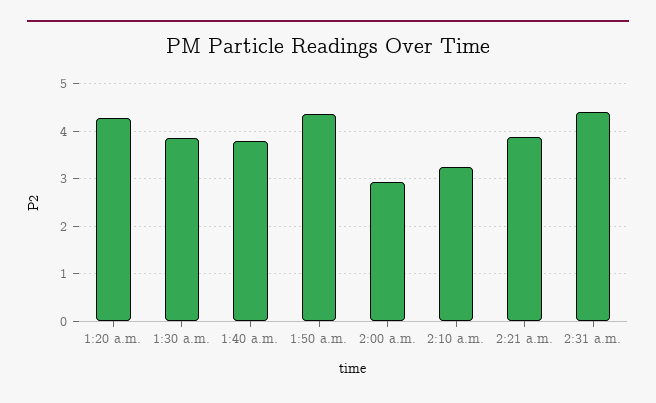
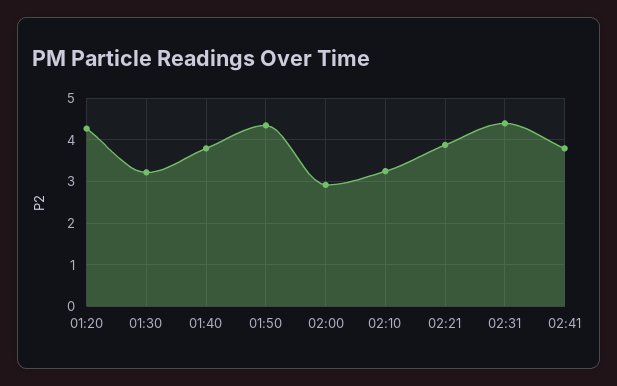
1:30 a.m.: 3.8 -> 3.2
02:41: none -> 3.8

